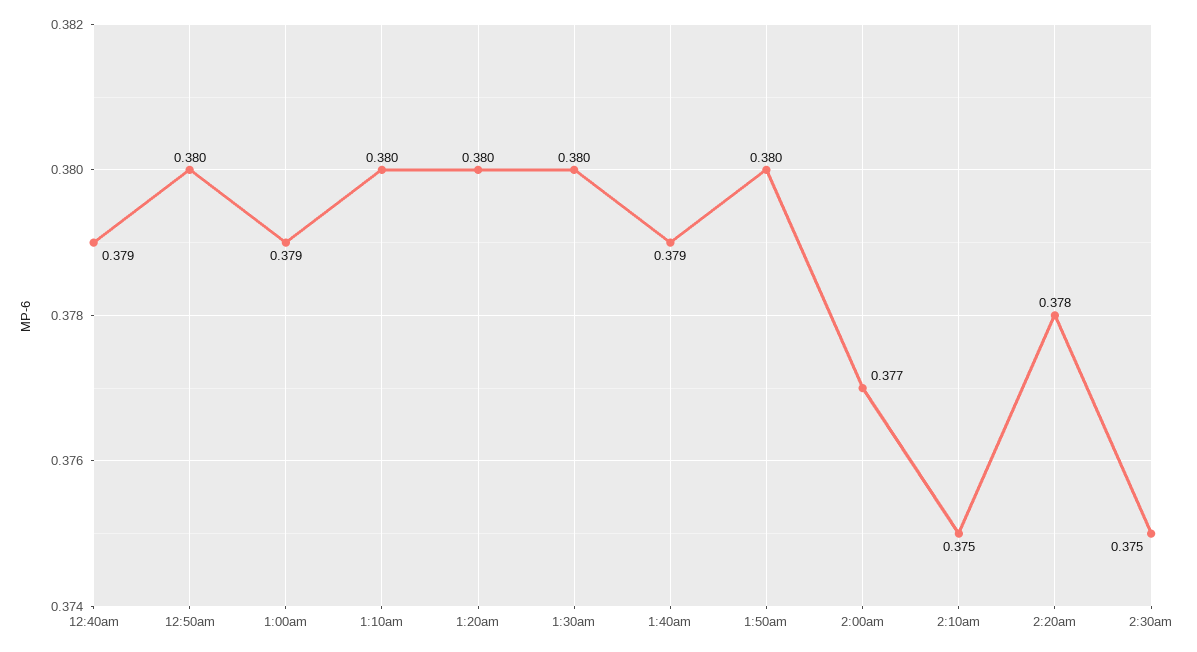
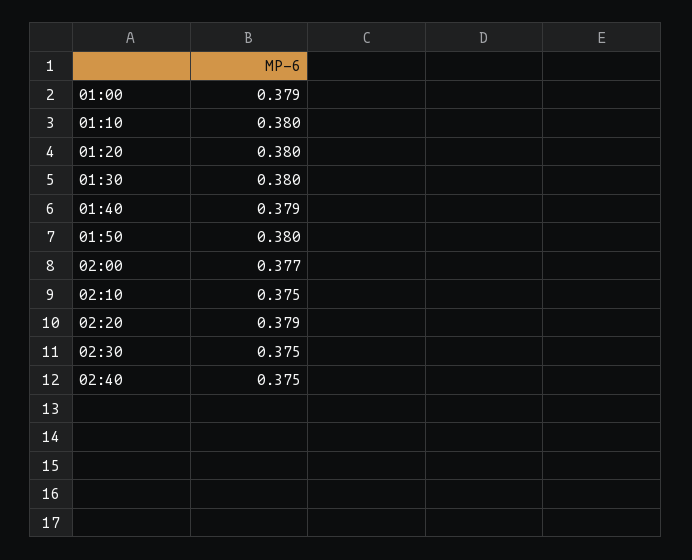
12:40am: 0.379 -> none
12:50am: 0.38 -> none
2:20am: 0.378 -> 0.379
02:40: none -> 0.375

